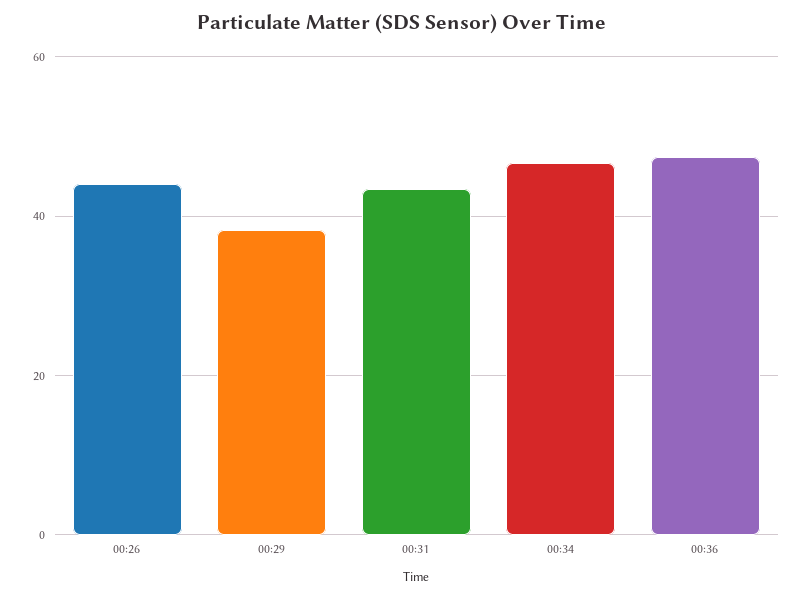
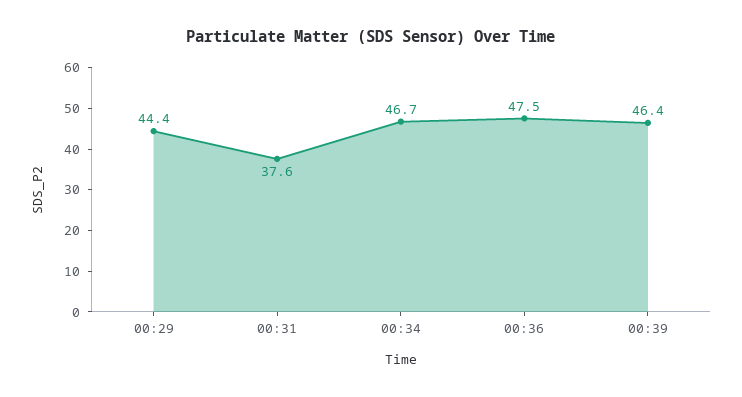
00:26: 44 -> none
00:29: 38 -> 44.4
00:31: 44 -> 37.6
00:39: none -> 46.4

